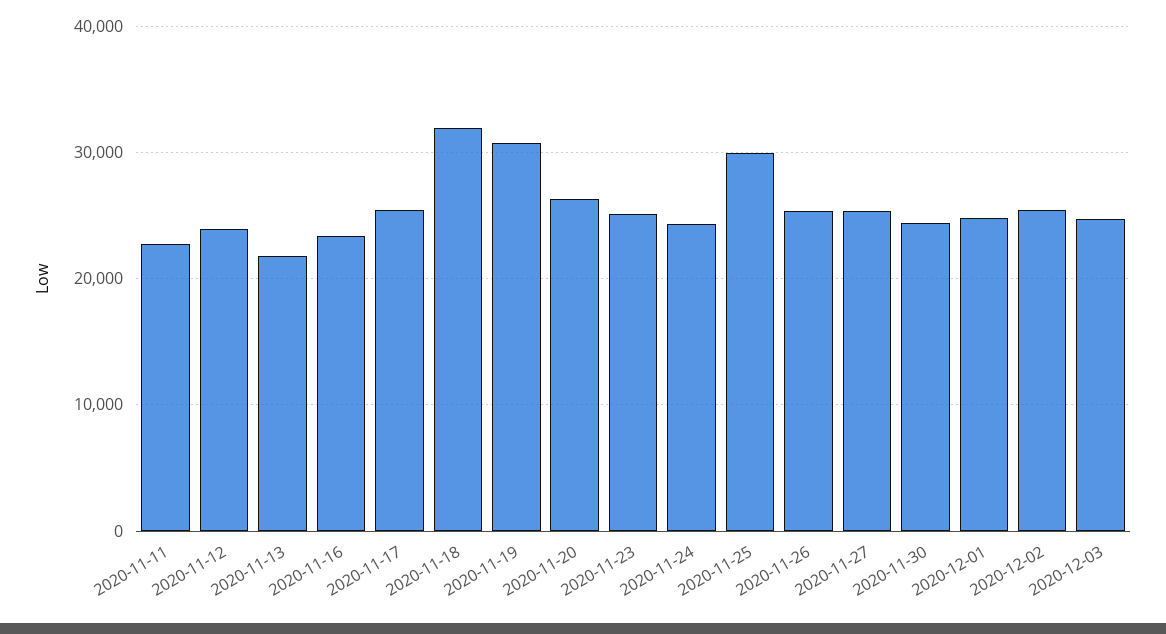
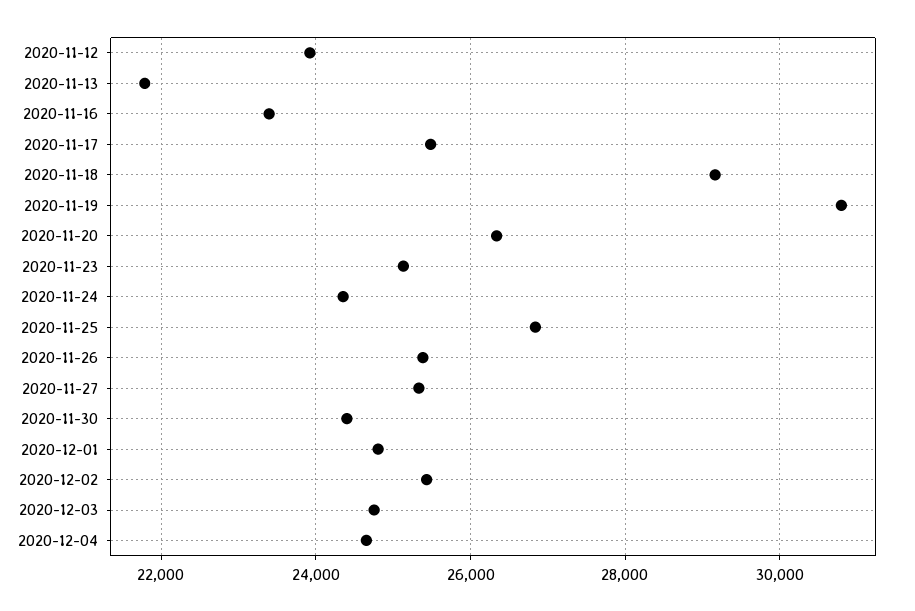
2020-11-11: 23000 -> none
2020-11-18: 32000 -> 29200
2020-11-25: 30000 -> 26800
2020-12-04: none -> 24600

